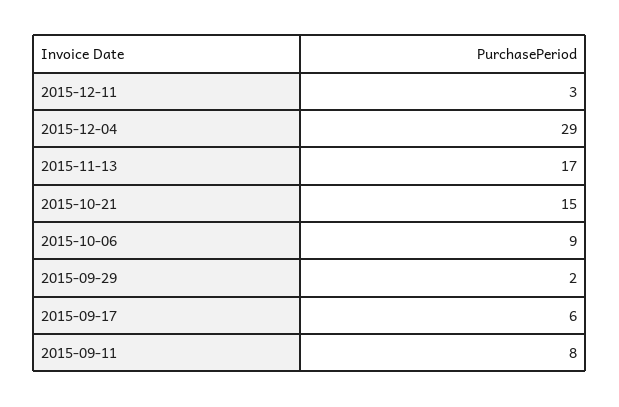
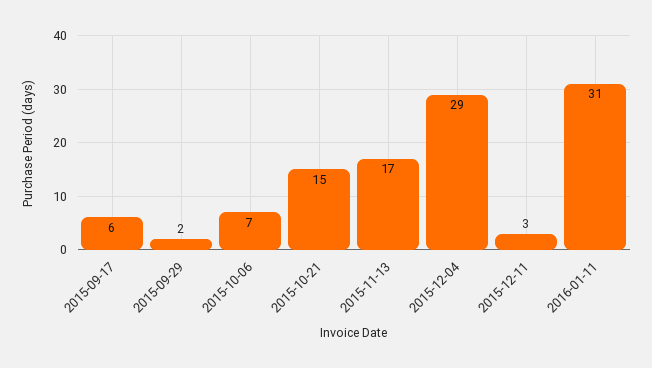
2015-10-06: 9 -> 7
2015-09-11: 8 -> none
2016-01-11: none -> 31

